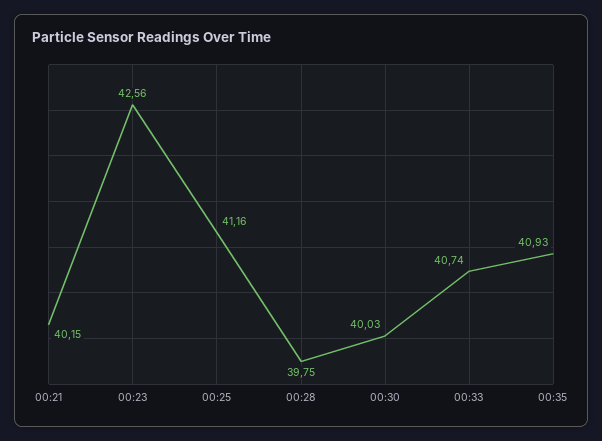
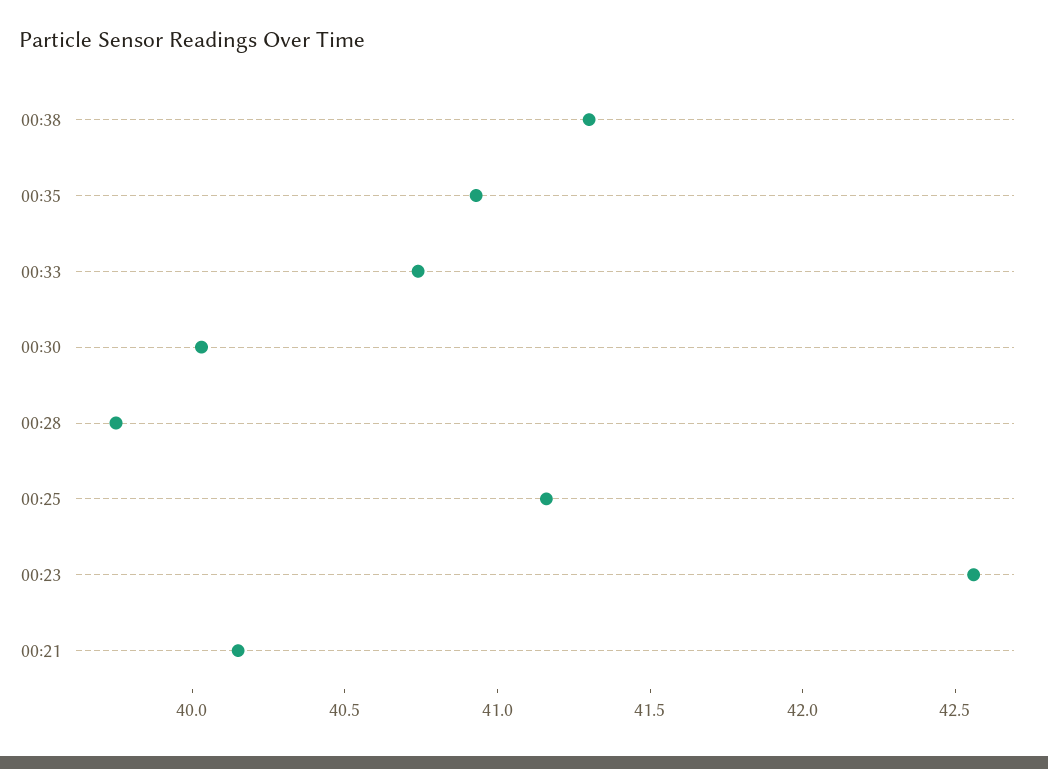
00:38: none -> 41.3

